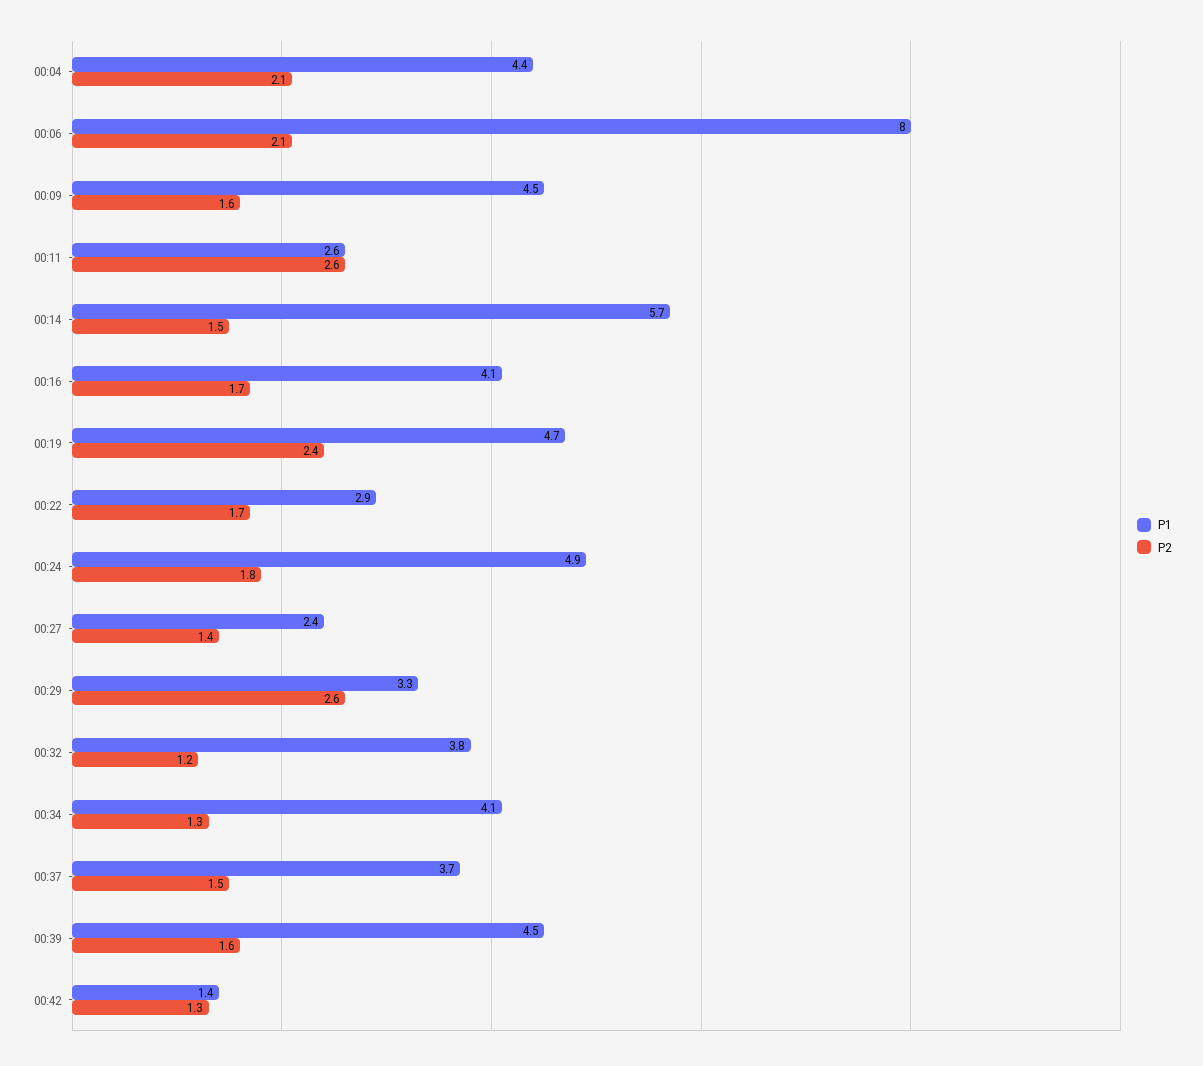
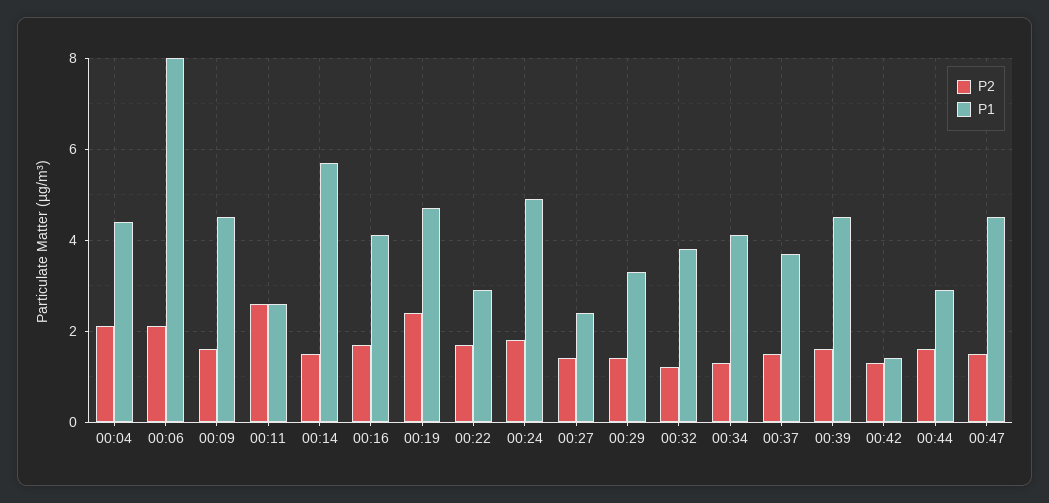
P2, 00:29: 2.6 -> 1.5
P2, 00:44: none -> 1.5
P1, 00:44: none -> 3
P2, 00:47: none -> 1.5
P1, 00:47: none -> 4.5

